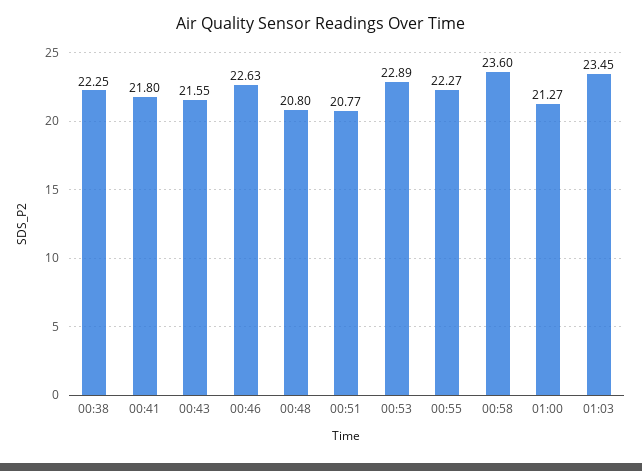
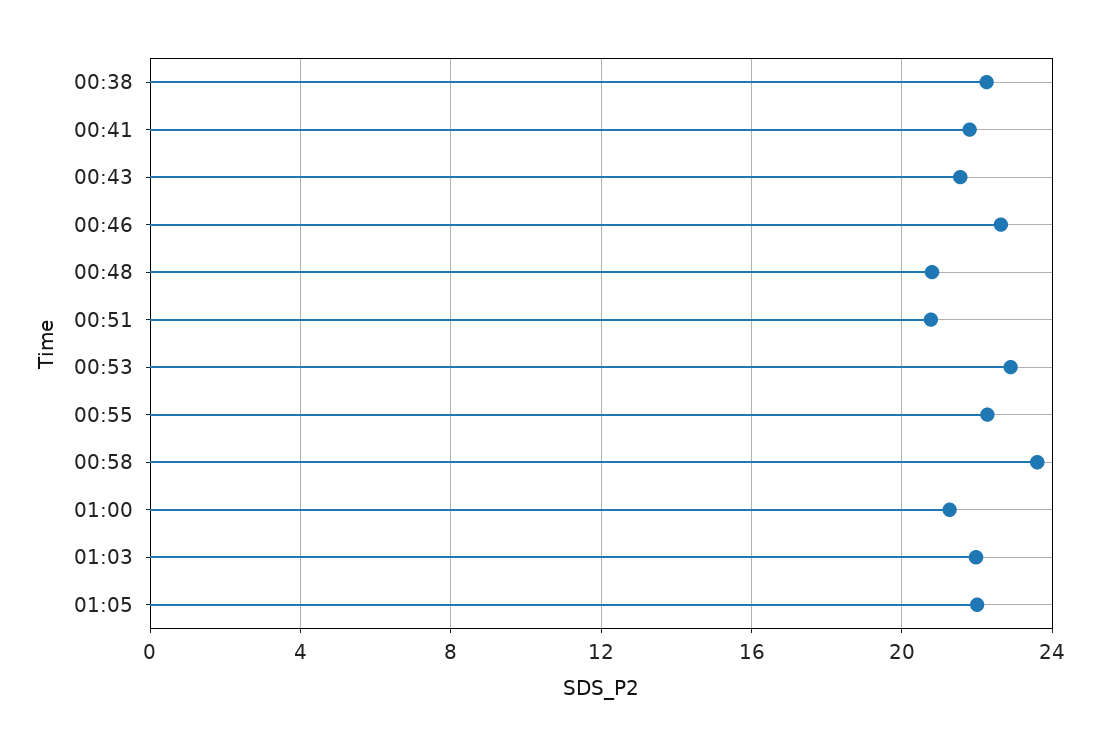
01:03: 23.45 -> 22
01:05: none -> 22

